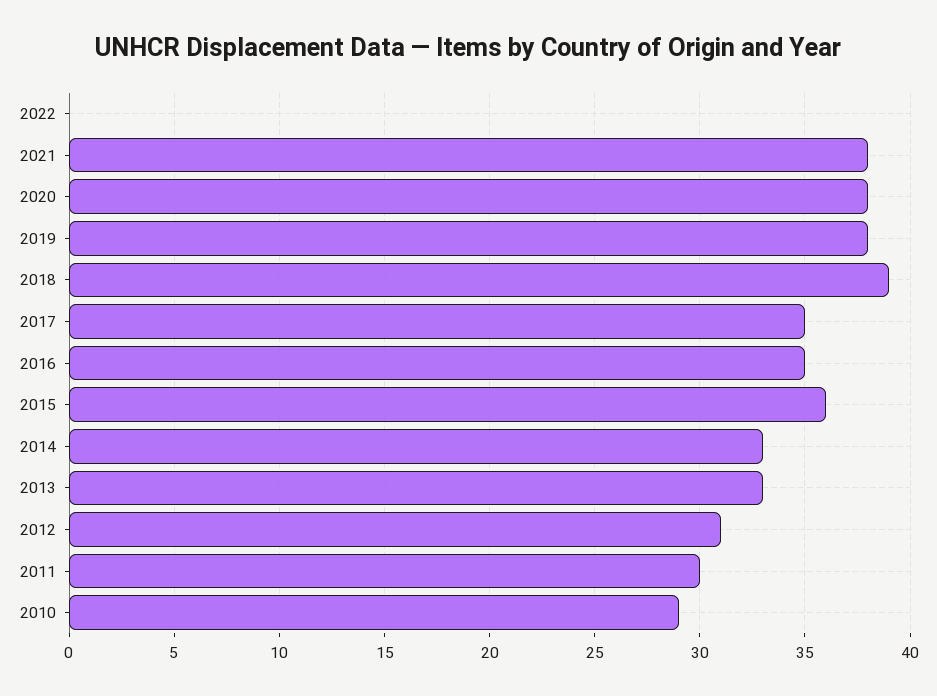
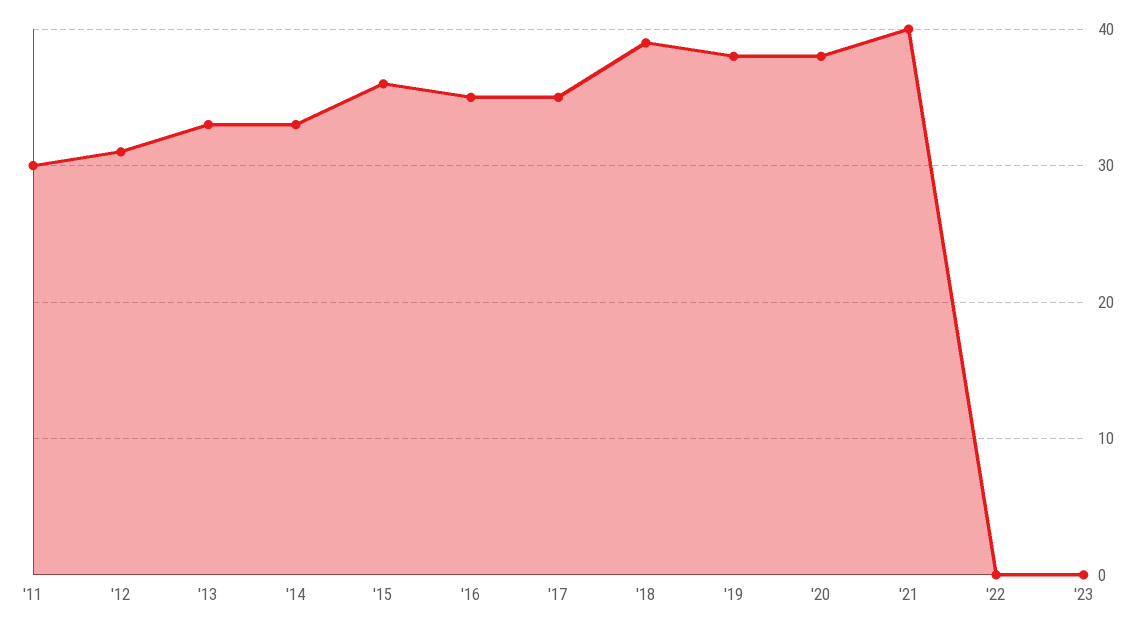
2021: 38 -> 40
2010: 29 -> none
'23: none -> 0

